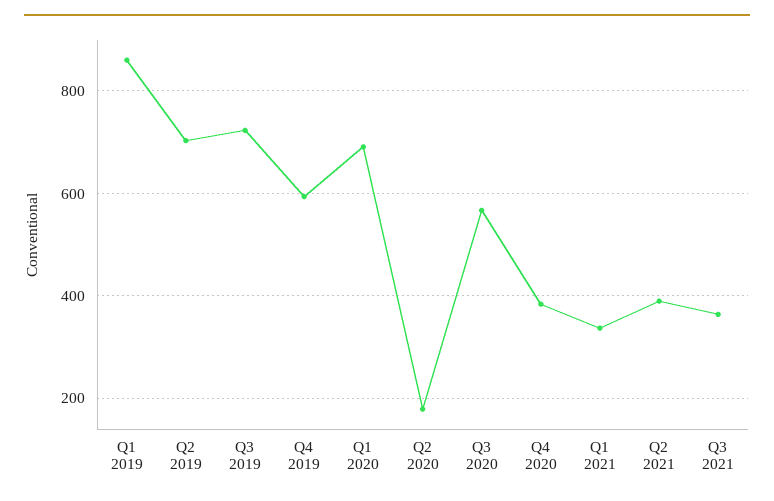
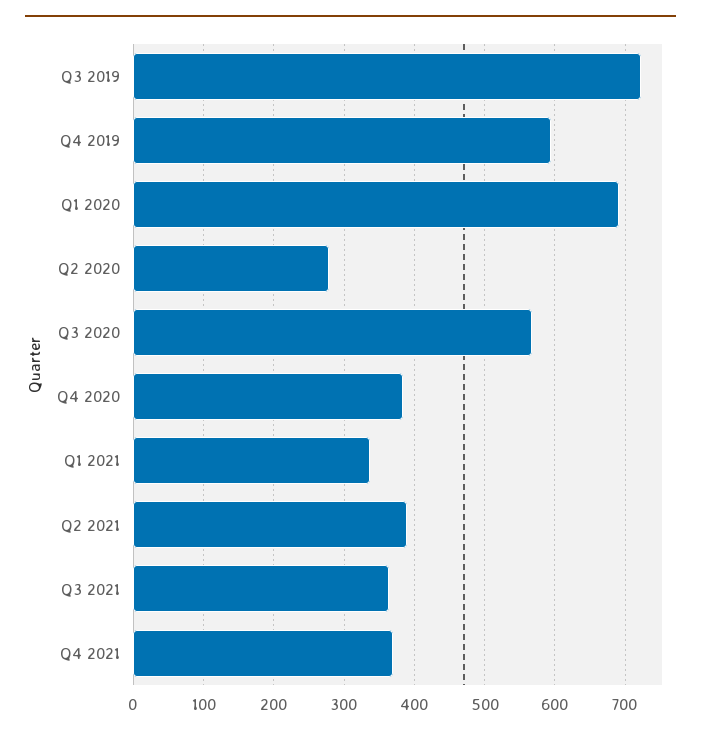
Q1 2019: 860 -> none
Q2 2019: 700 -> none
Q2 2020: 180 -> 280
Q4 2021: none -> 370

